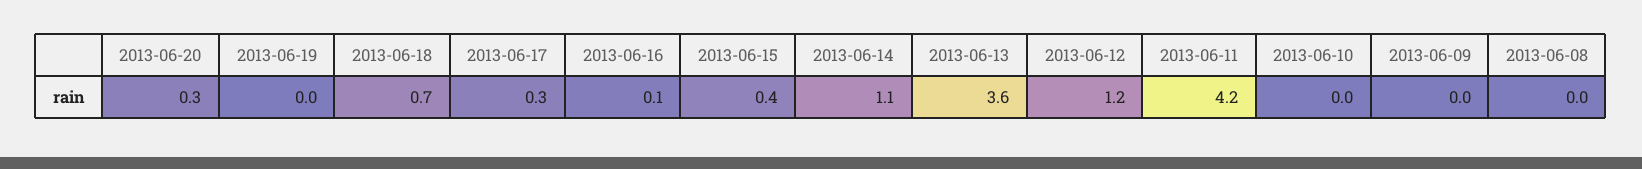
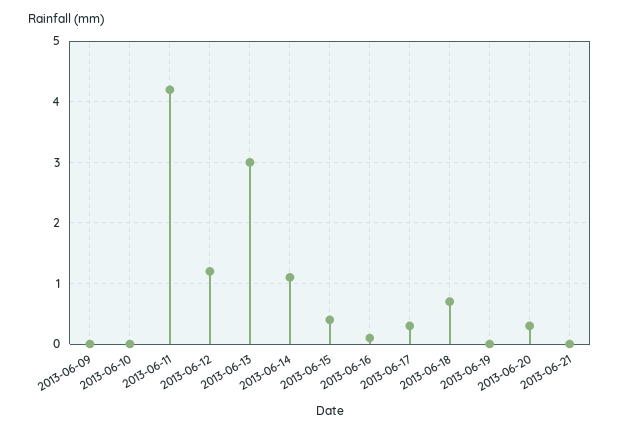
2013-06-13: 3.6 -> 3
2013-06-08: 0 -> none
2013-06-21: none -> 0

